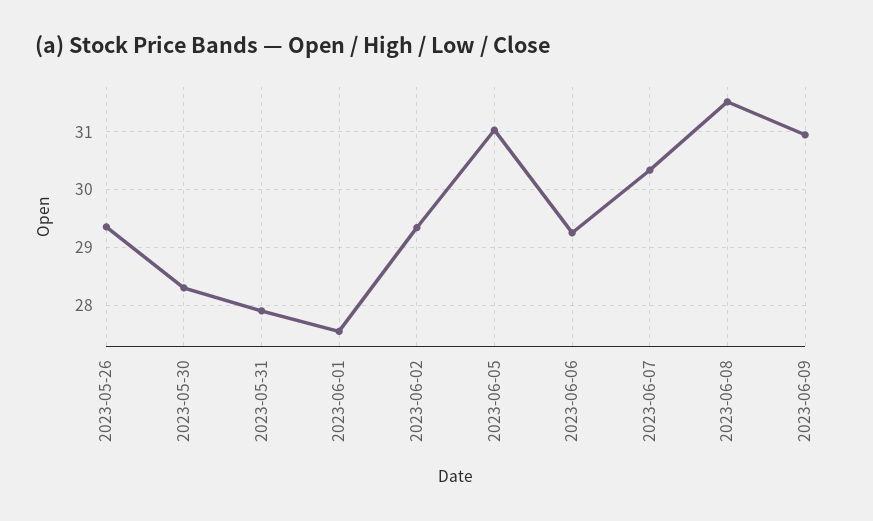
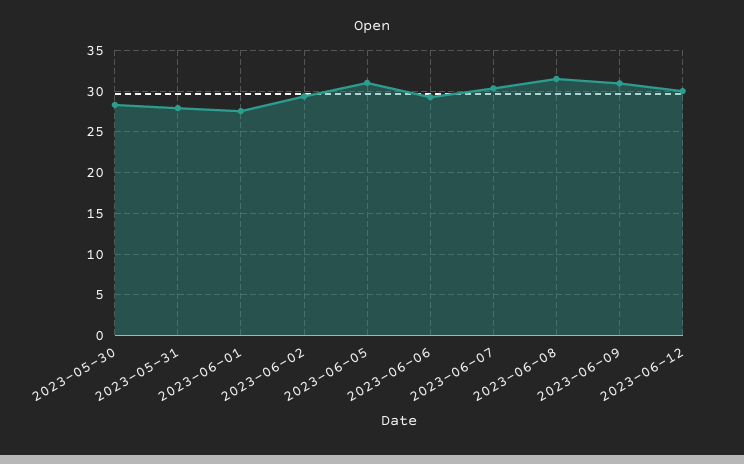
2023-05-26: 29.4 -> none
2023-06-12: none -> 30

